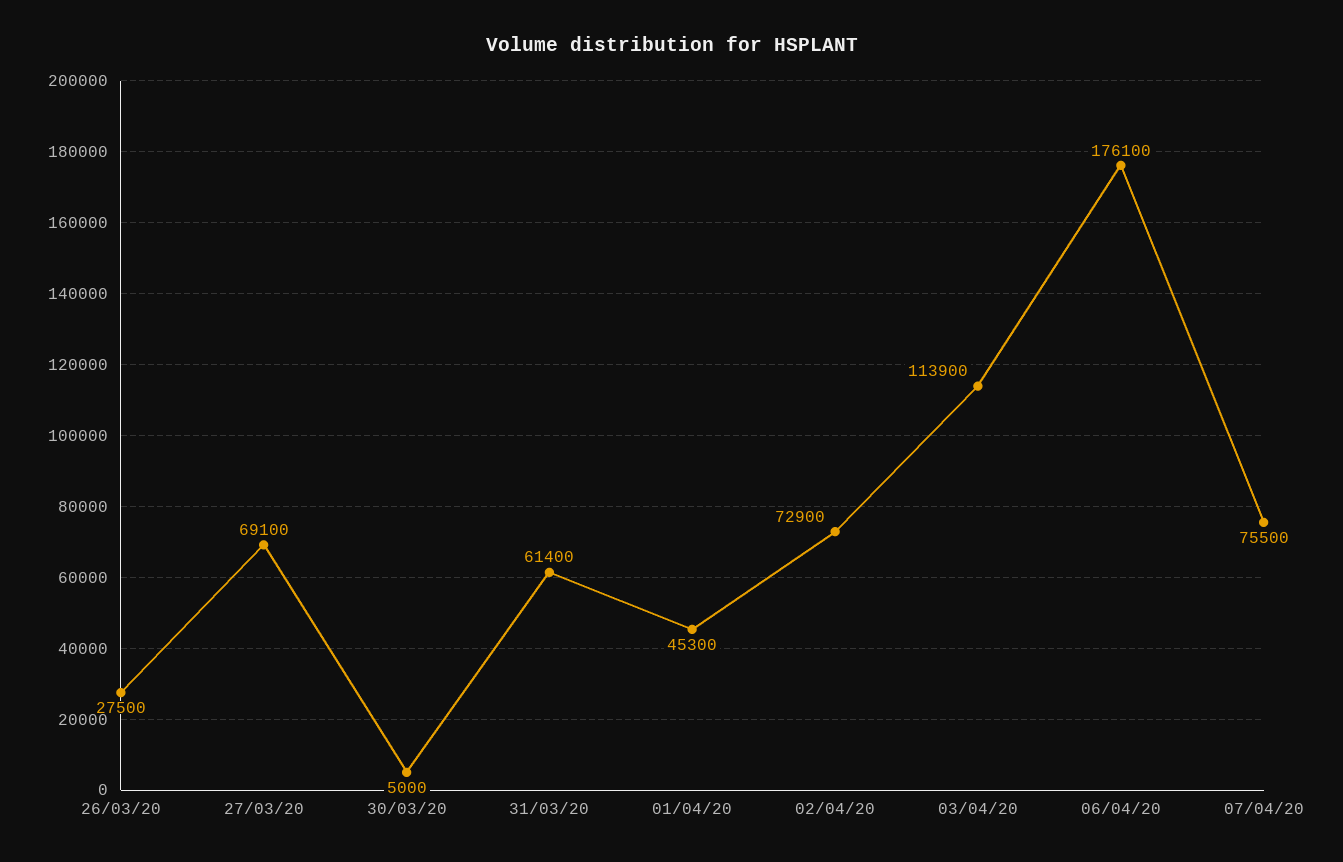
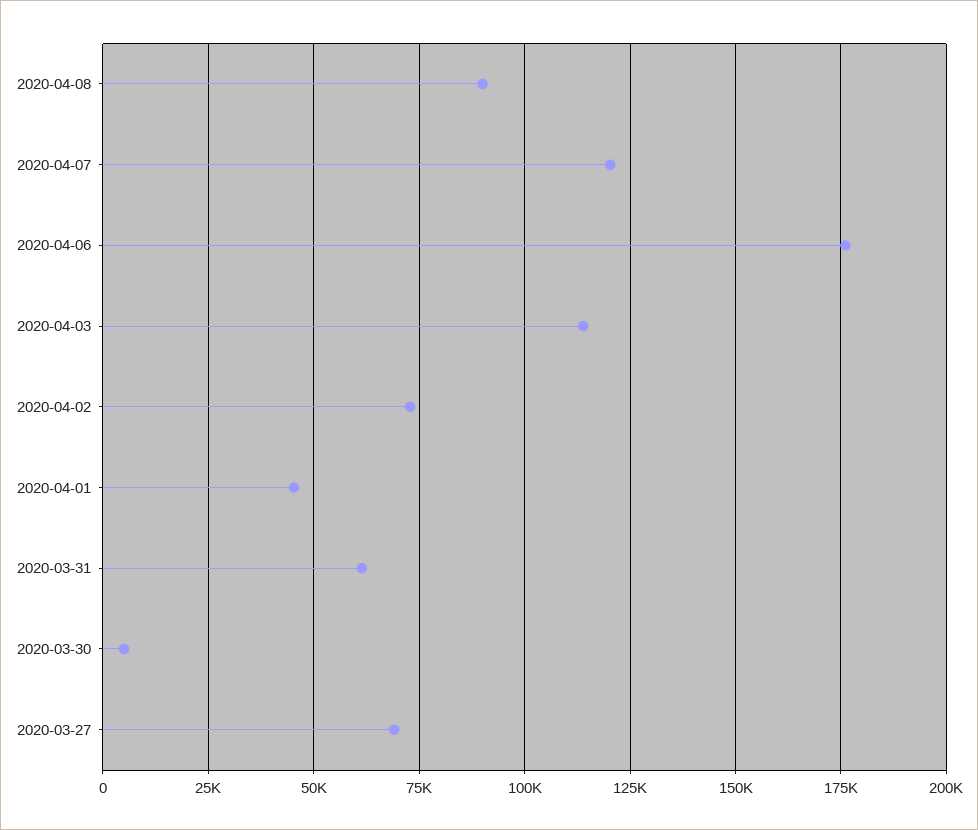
26/03/20: 27500 -> none
07/04/20: 75500 -> 120000
2020-04-08: none -> 90000

